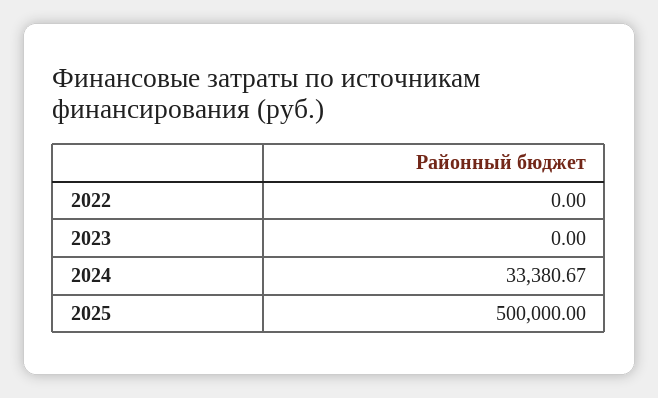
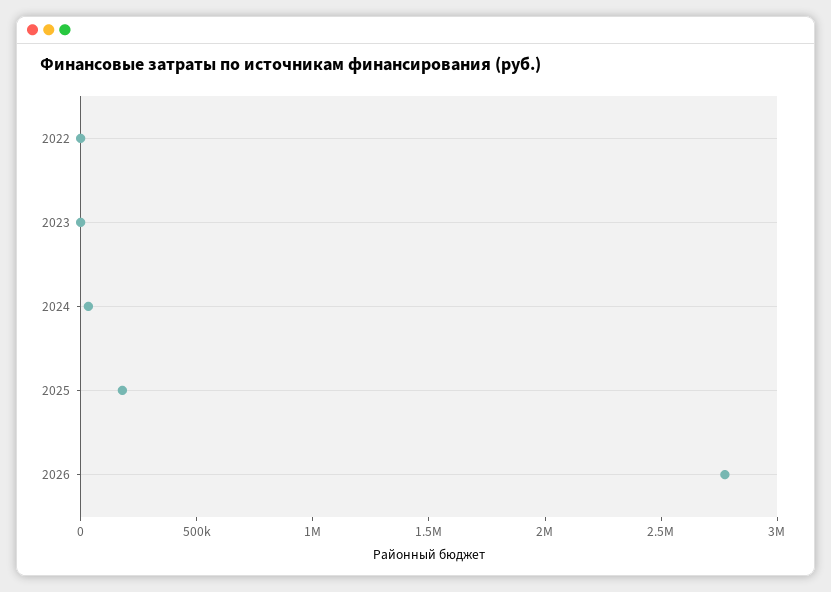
2025: 500000 -> 200000
2026: none -> 2800000

